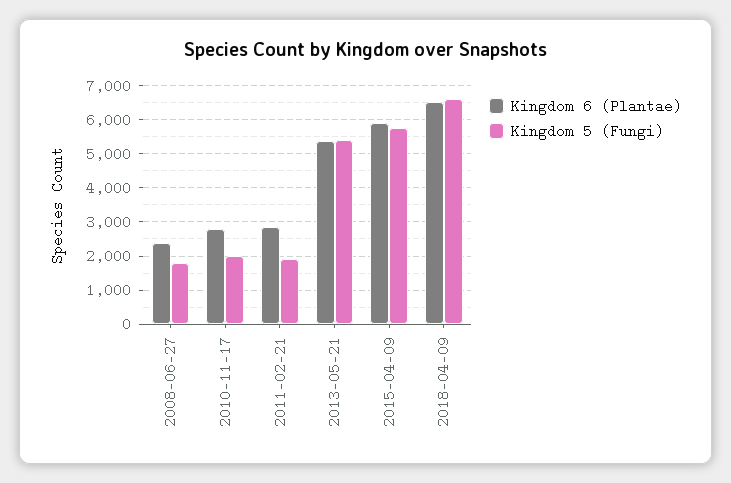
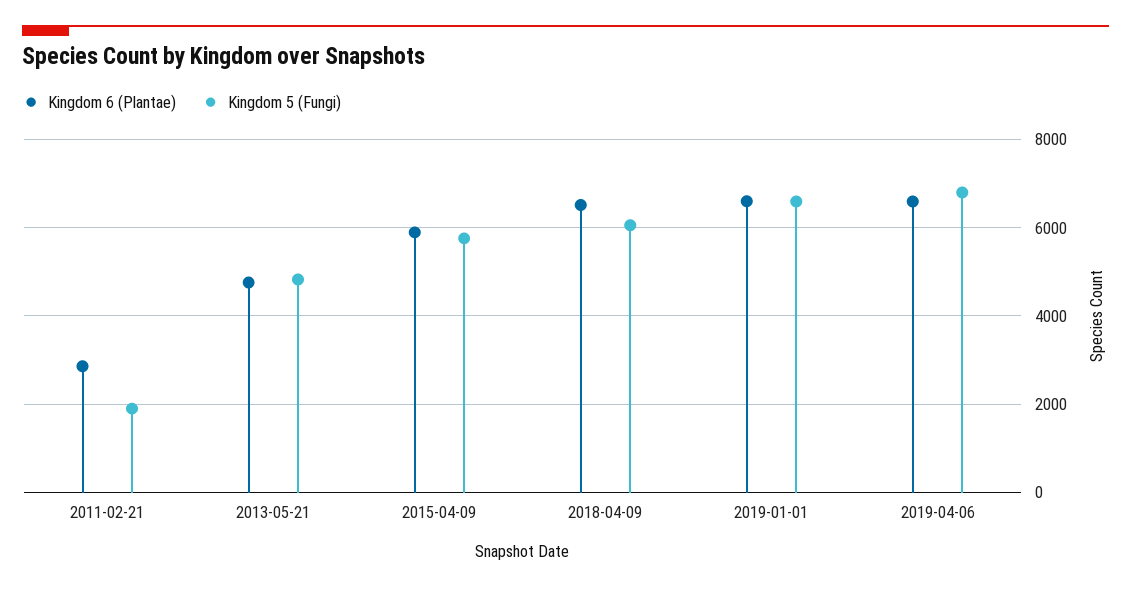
Kingdom 6 (Plantae), 2008-06-27: 2400 -> none
Kingdom 5 (Fungi), 2008-06-27: 1800 -> none
Kingdom 6 (Plantae), 2010-11-17: 2800 -> none
Kingdom 5 (Fungi), 2010-11-17: 2000 -> none
Kingdom 6 (Plantae), 2013-05-21: 5400 -> 4800
Kingdom 5 (Fungi), 2013-05-21: 5400 -> 4800
Kingdom 5 (Fungi), 2018-04-09: 6600 -> 6000
Kingdom 6 (Plantae), 2019-01-01: none -> 6600
Kingdom 5 (Fungi), 2019-01-01: none -> 6600
Kingdom 6 (Plantae), 2019-04-06: none -> 6600
Kingdom 5 (Fungi), 2019-04-06: none -> 6800

